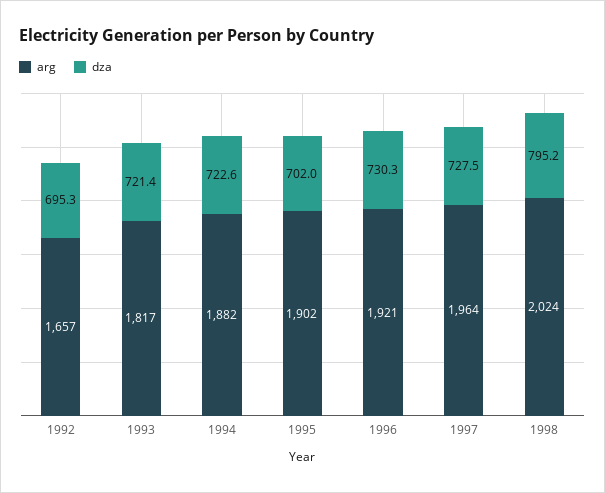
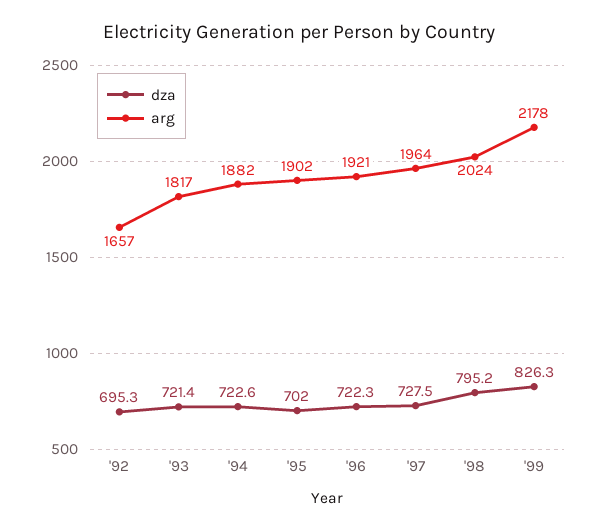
dza, 1996: 730.3 -> 722.3
dza, '99: none -> 826.3
arg, '99: none -> 2178

